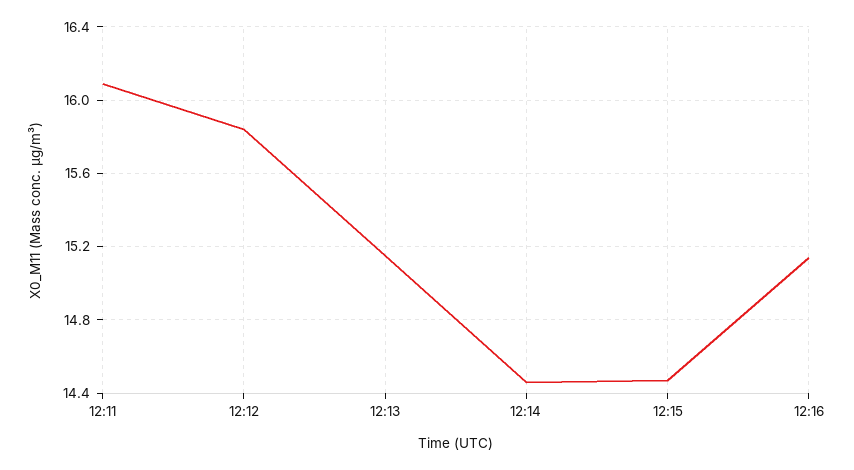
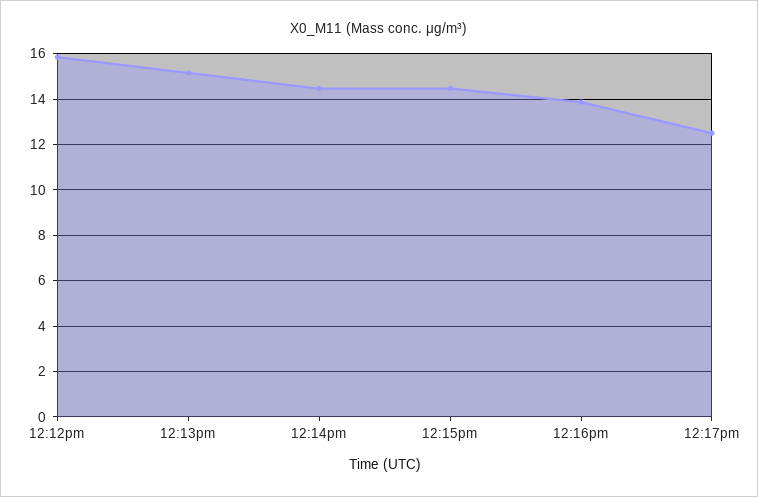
12:11: 16.1 -> none
12:16: 15.15 -> 14
12:17pm: none -> 12.5

